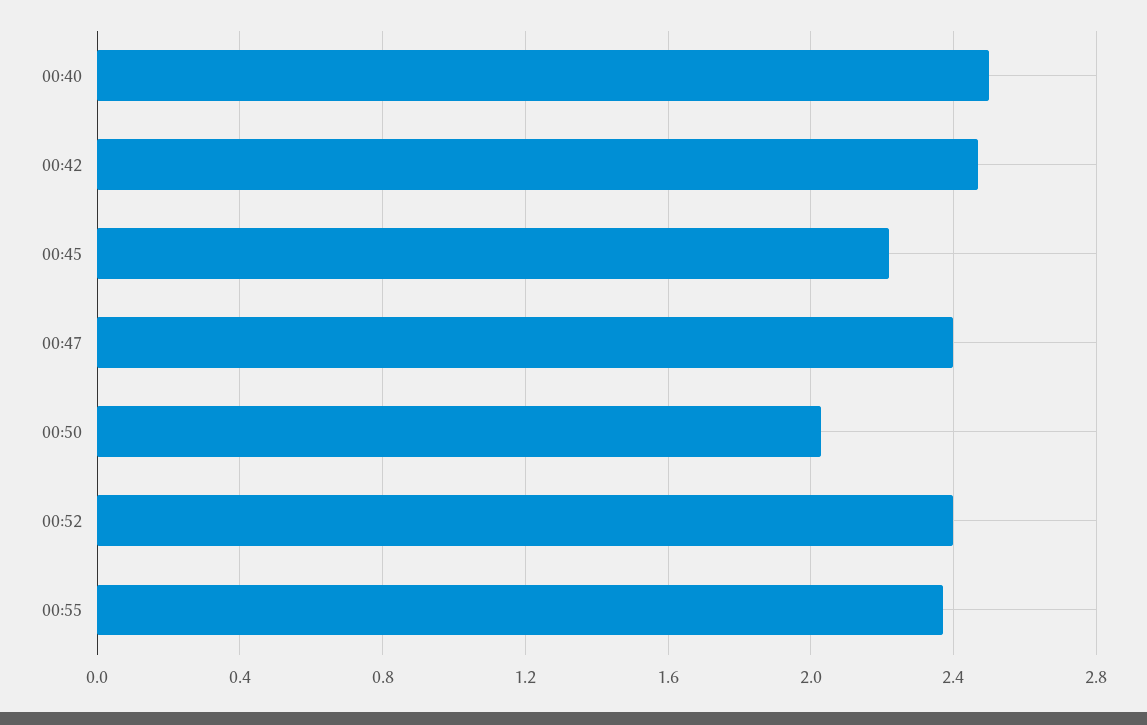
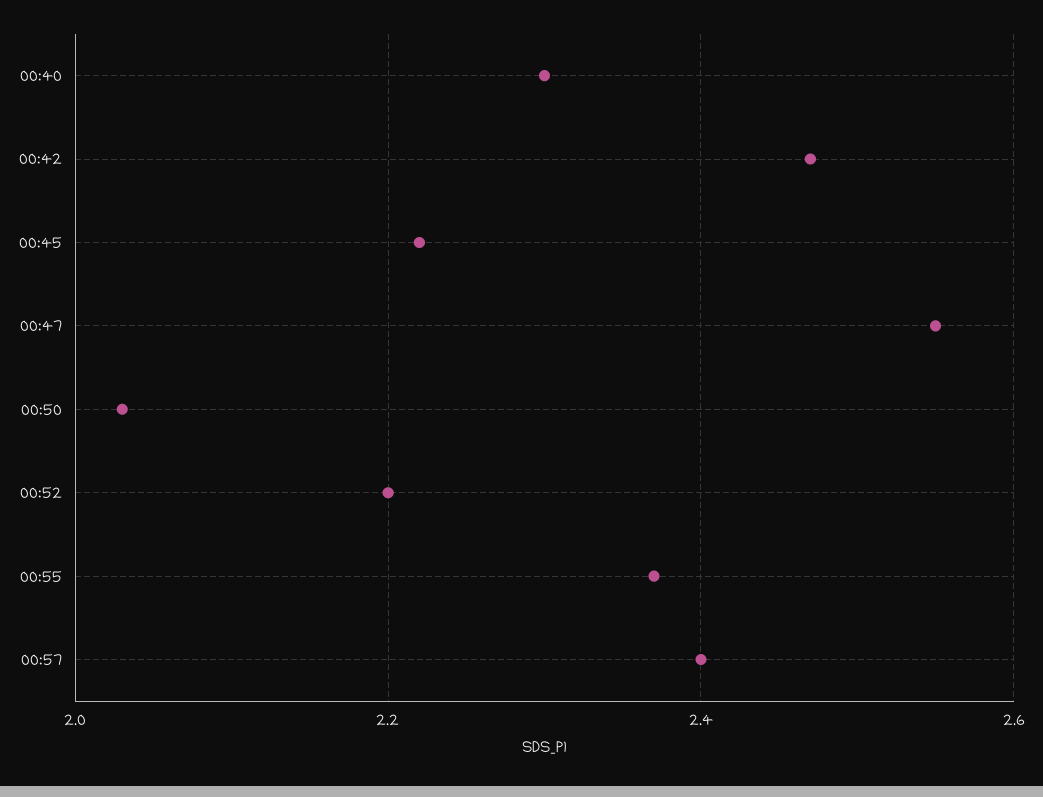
00:40: 2.5 -> 2.3
00:47: 2.4 -> 2.55
00:52: 2.4 -> 2.2
00:57: none -> 2.4

